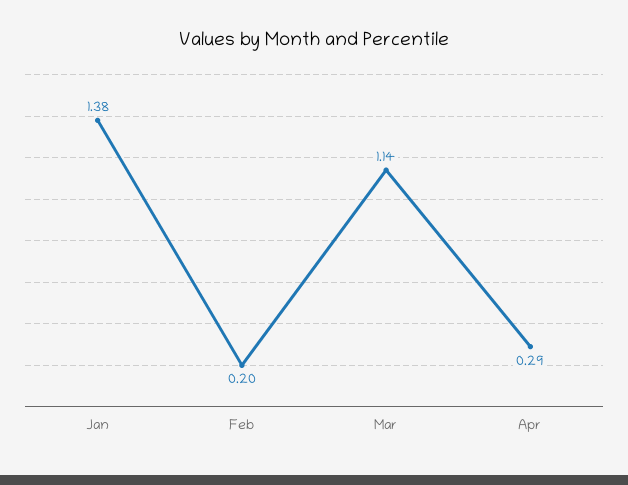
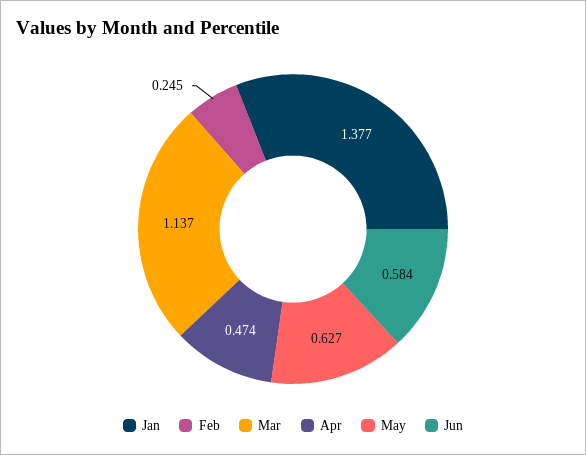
Feb: 0.2 -> 0.245
Apr: 0.29 -> 0.474
May: none -> 0.627
Jun: none -> 0.584

